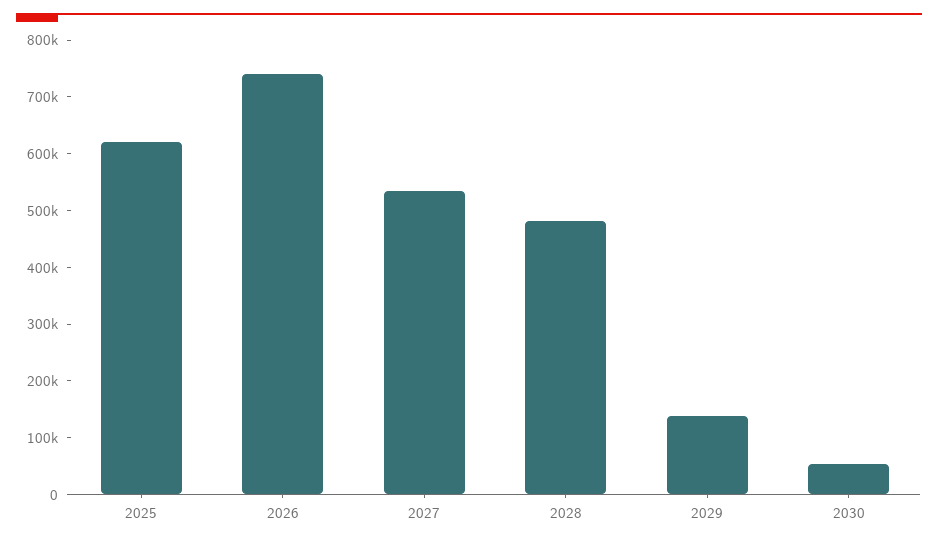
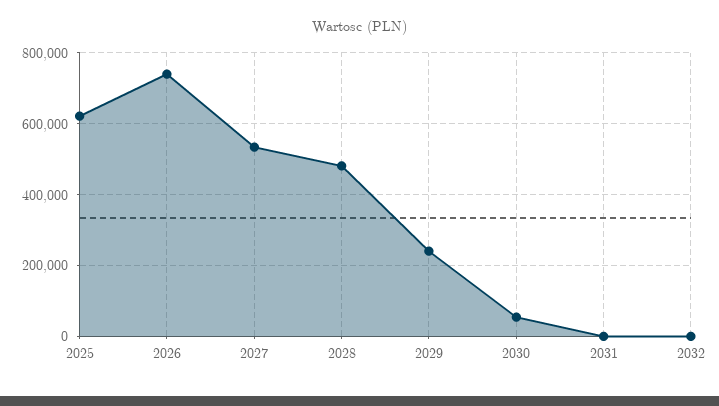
2029: 140000 -> 240000
2031: none -> 0
2032: none -> 0

